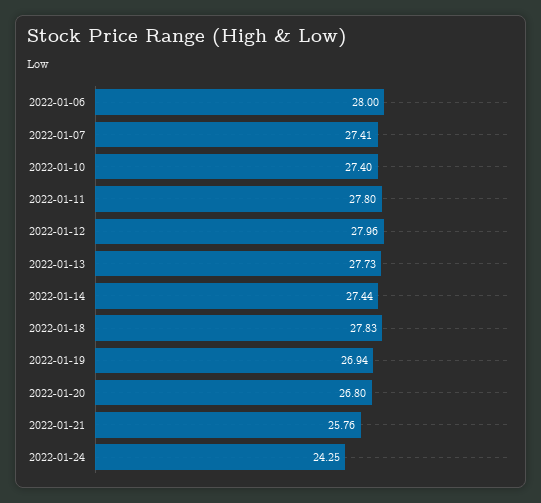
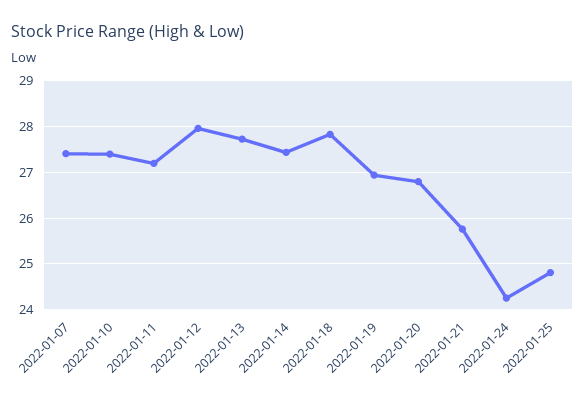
2022-01-06: 28 -> none
2022-01-11: 27.8 -> 27.2
2022-01-25: none -> 24.8

